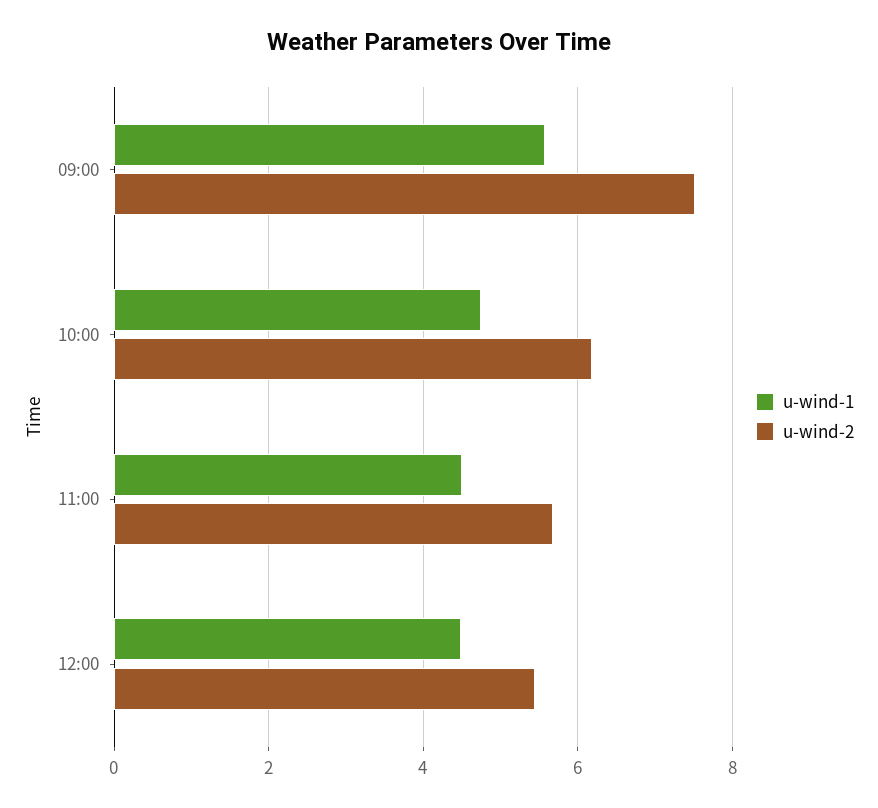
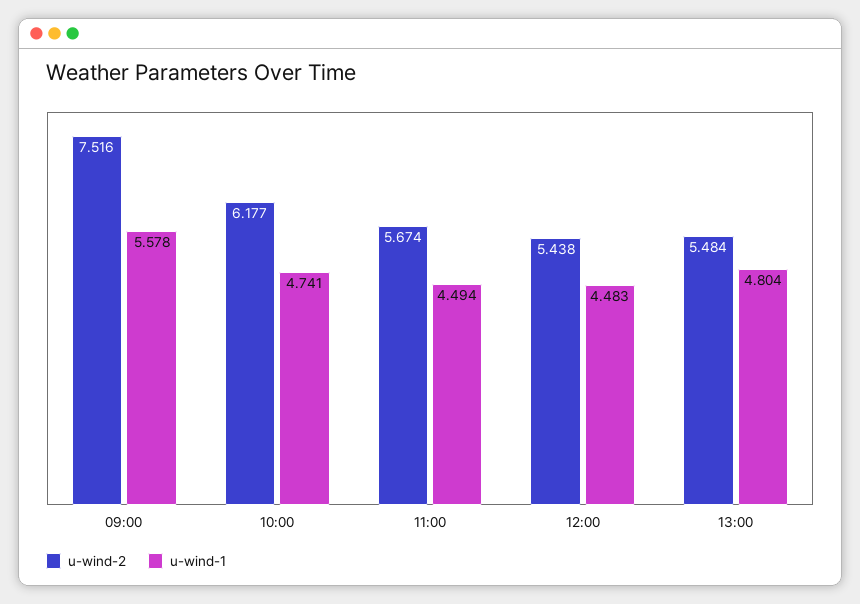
u-wind-2, 13:00: none -> 5.484
u-wind-1, 13:00: none -> 4.804

